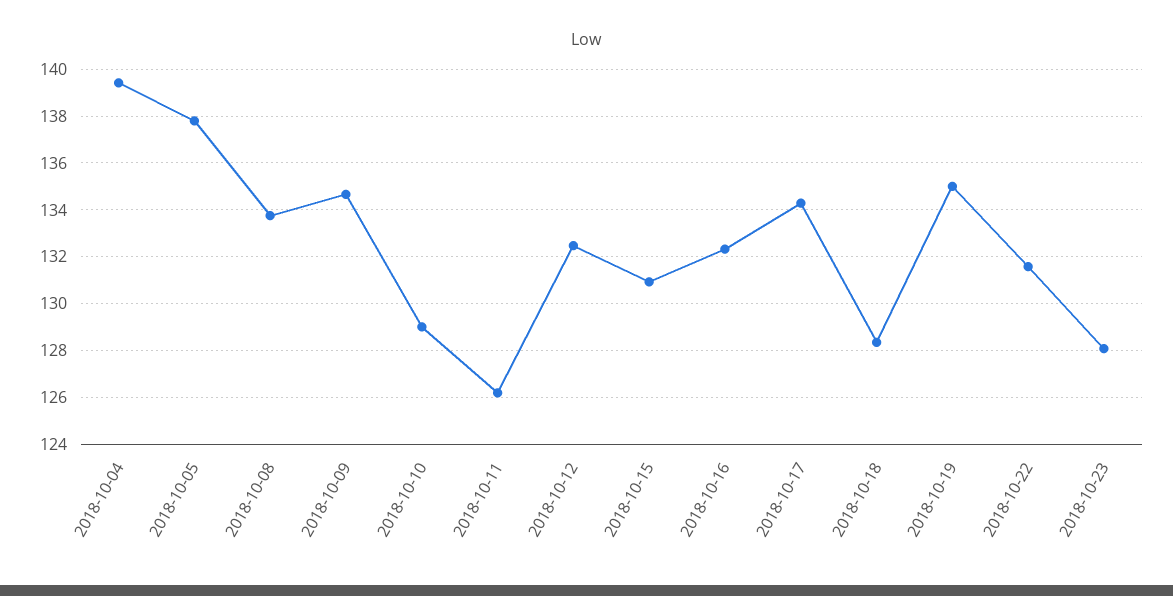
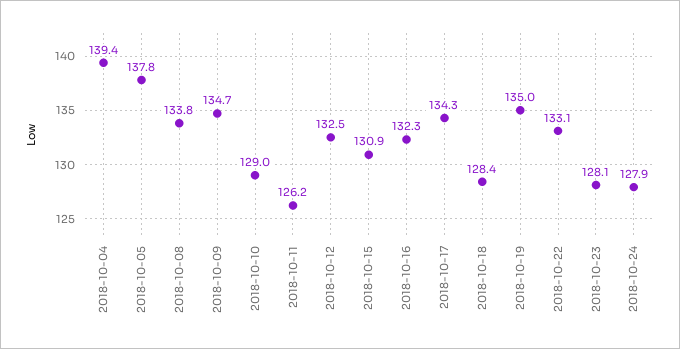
2018-10-22: 131.5 -> 133.1
2018-10-24: none -> 127.9

